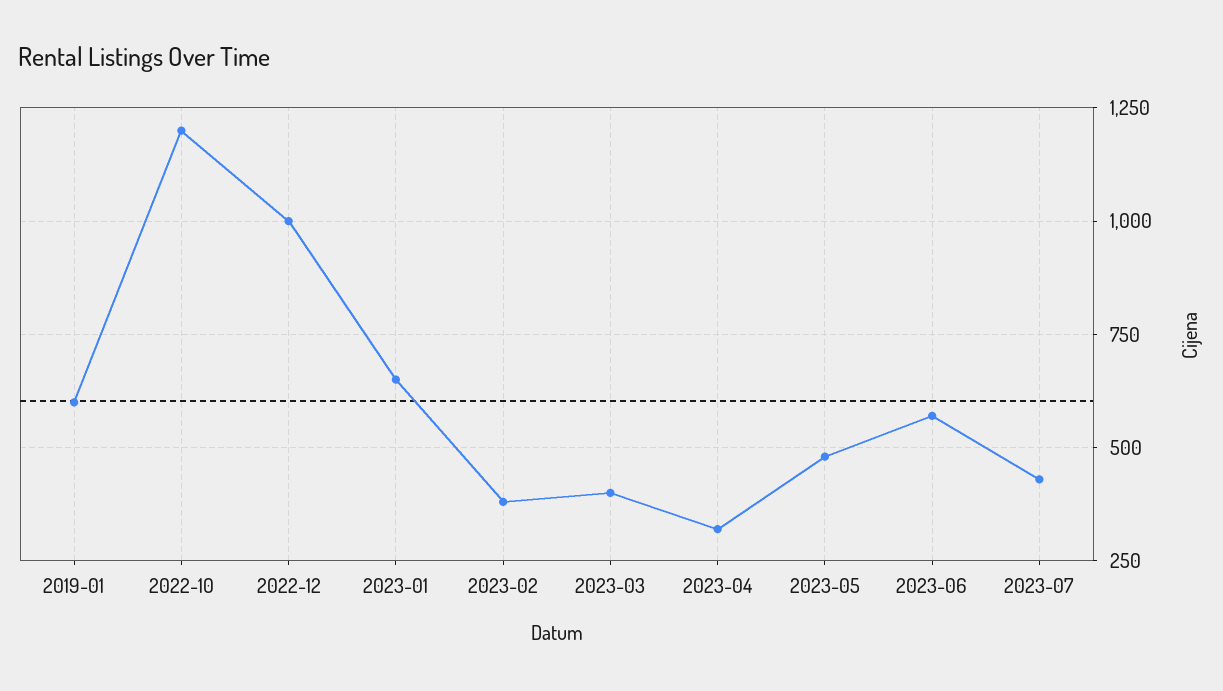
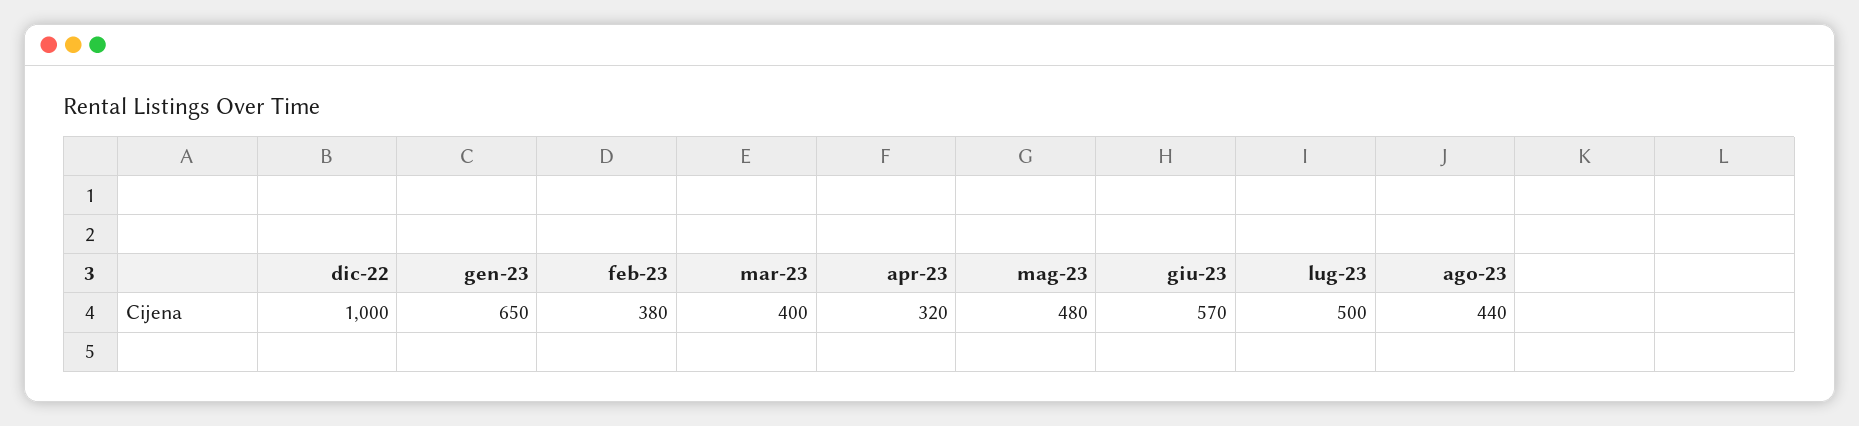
2019-01: 600 -> none
2022-10: 1200 -> none
2023-07: 425 -> 500
ago-23: none -> 440

